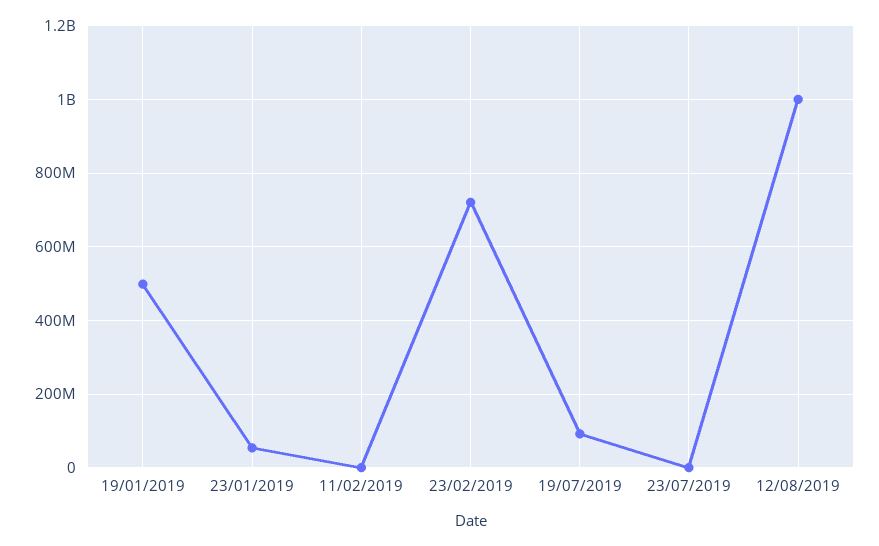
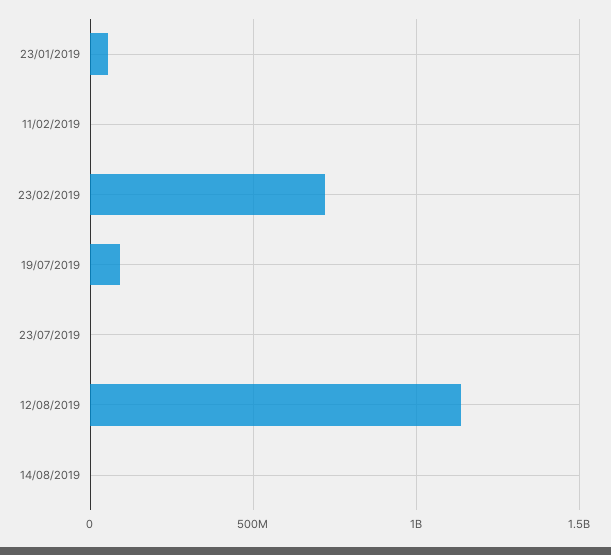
19/01/2019: 500000000 -> none
12/08/2019: 1000000000 -> 1150000000
14/08/2019: none -> 0

